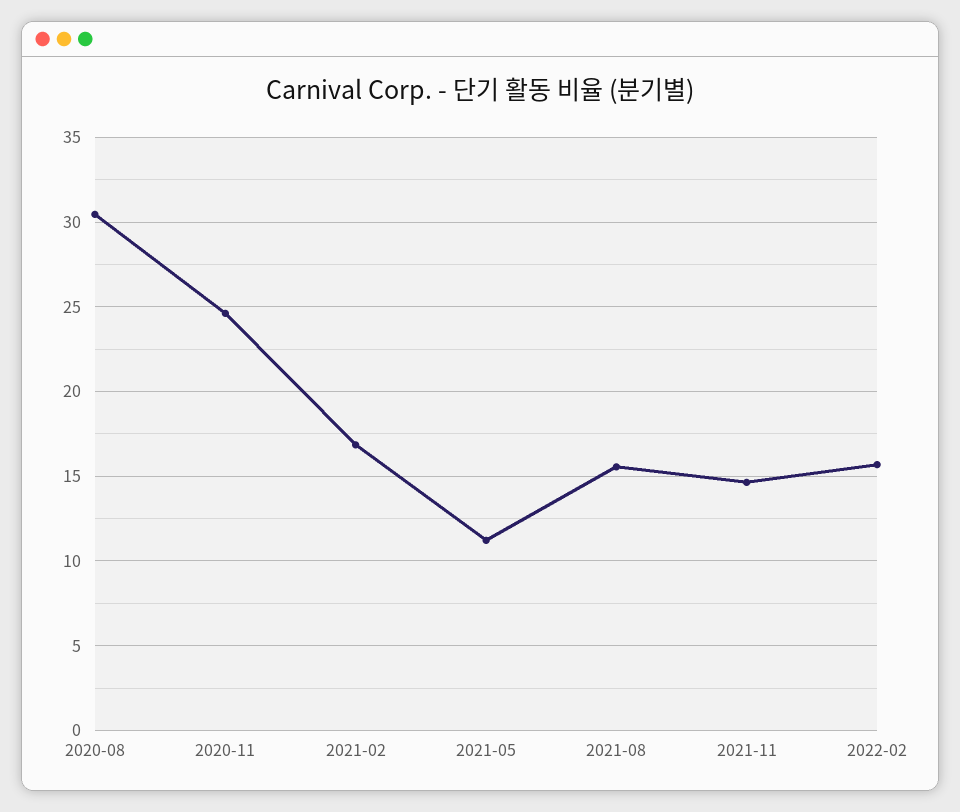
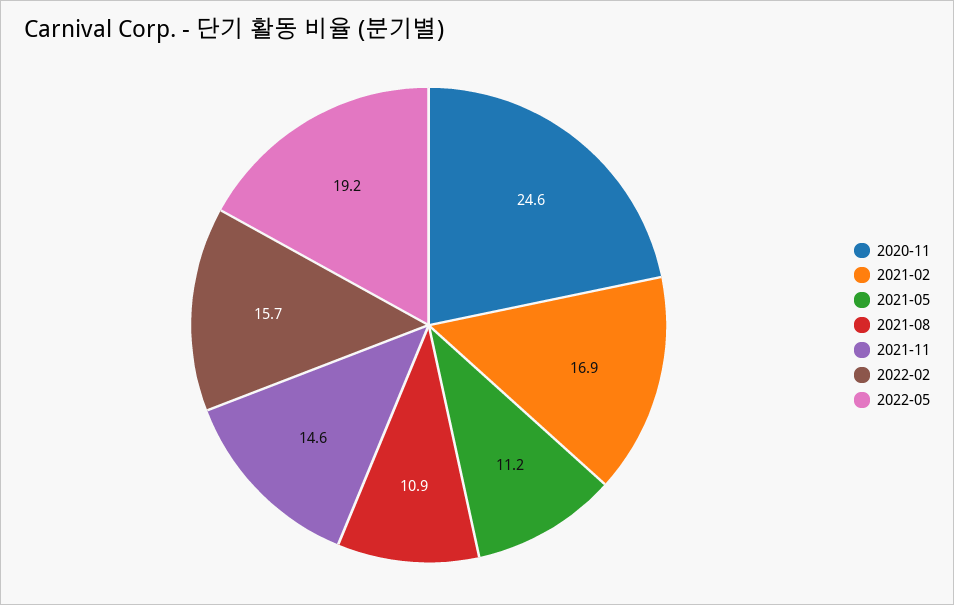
2020-08: 30.5 -> none
2021-08: 15.5 -> 10.9
2022-05: none -> 19.2

